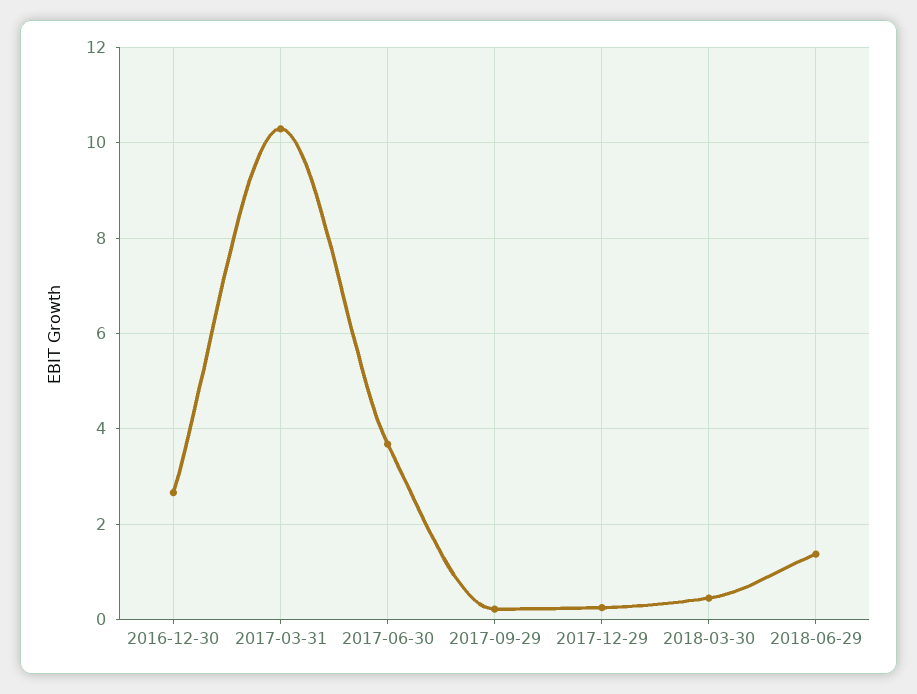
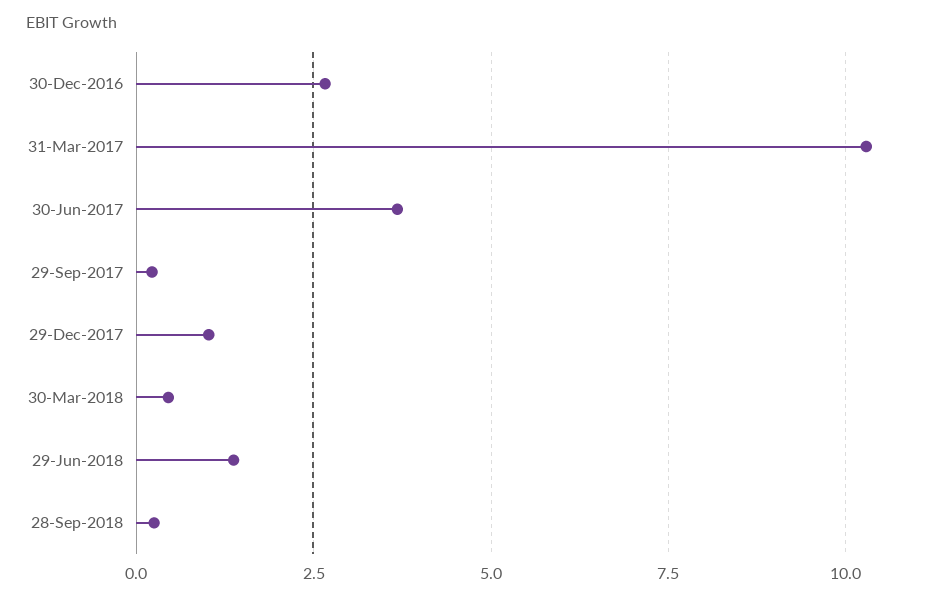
2017-12-29: 0.2 -> 1
28-Sep-2018: none -> 0.25

